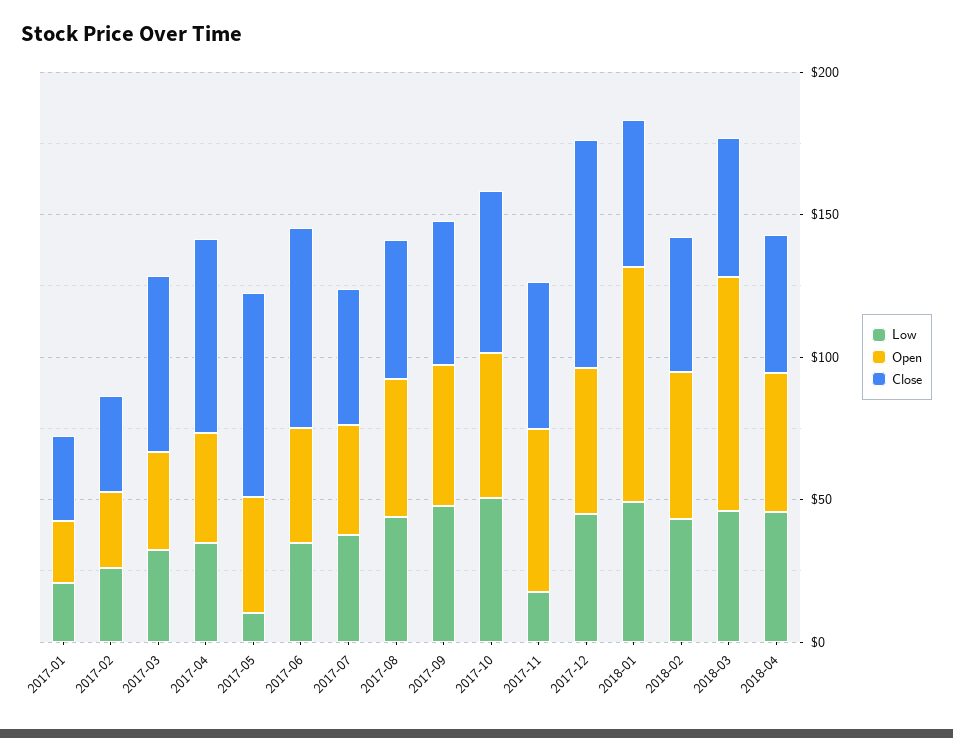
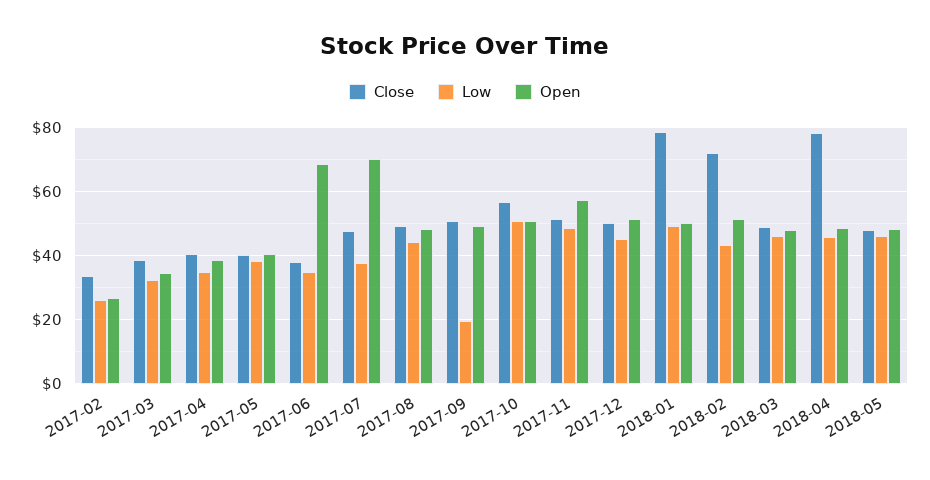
Low, 2017-01: 20 -> none
Open, 2017-01: 20 -> none
Close, 2017-01: 30 -> none
Close, 2017-03: 60 -> 38
Close, 2017-04: 70 -> 40
Low, 2017-05: 10 -> 38
Close, 2017-05: 70 -> 40
Open, 2017-06: 40 -> 68
Close, 2017-06: 70 -> 38
Open, 2017-07: 40 -> 70
Low, 2017-09: 50 -> 20
Low, 2017-11: 20 -> 48
Close, 2017-12: 80 -> 50
Open, 2018-01: 80 -> 50
Close, 2018-01: 50 -> 78
Close, 2018-02: 50 -> 72
Open, 2018-03: 80 -> 48
Close, 2018-04: 50 -> 78
Close, 2018-05: none -> 48
Low, 2018-05: none -> 46
Open, 2018-05: none -> 48

